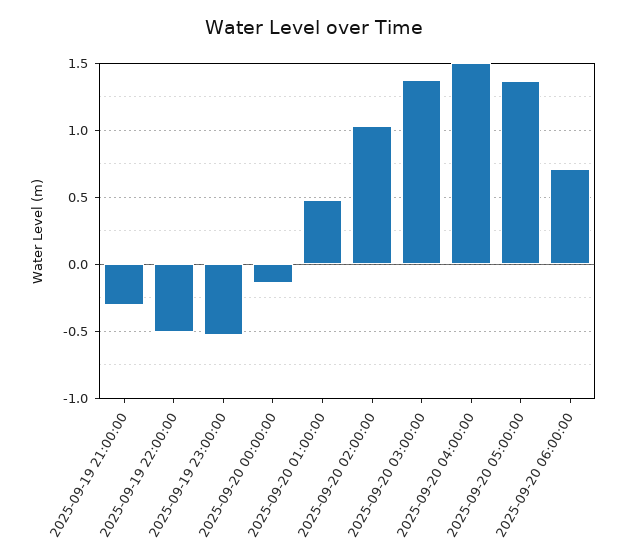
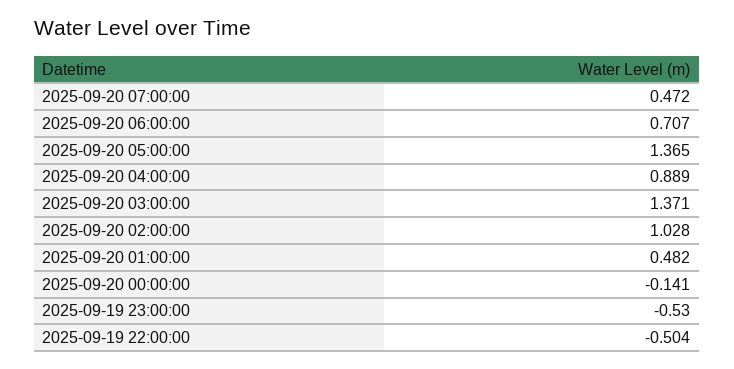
2025-09-19 21:00:00: -0.3 -> none
2025-09-20 04:00:00: 1.5 -> 0.889
2025-09-20 07:00:00: none -> 0.472

